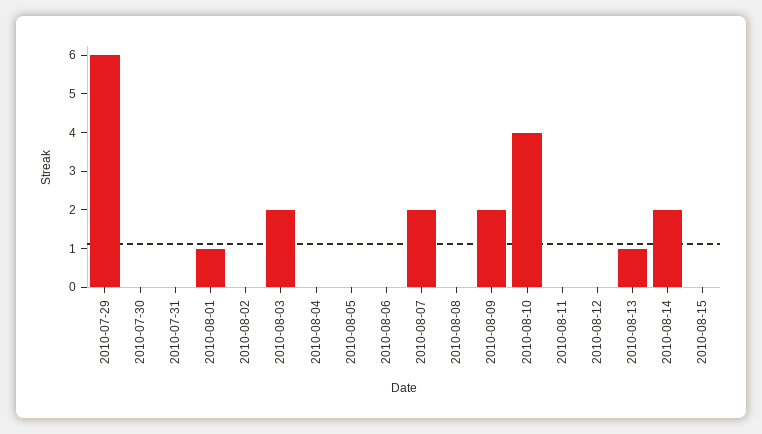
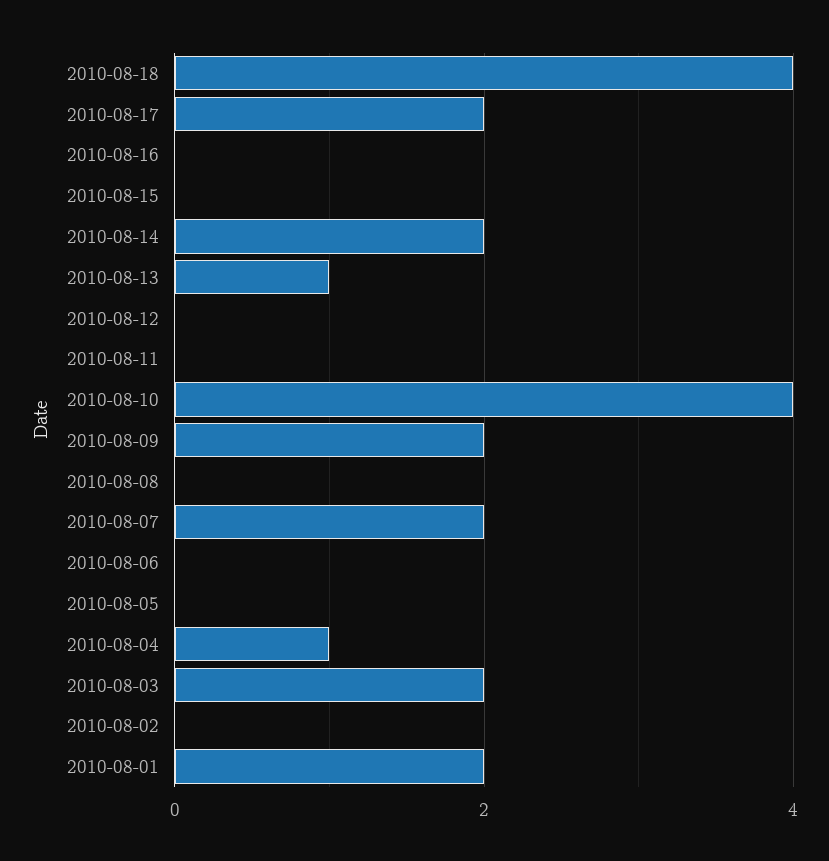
2010-07-29: 6 -> none
2010-07-30: 0 -> none
2010-07-31: 0 -> none
2010-08-01: 1 -> 2
2010-08-04: 0 -> 1
2010-08-18: none -> 4
2010-08-17: none -> 2
2010-08-16: none -> 0

